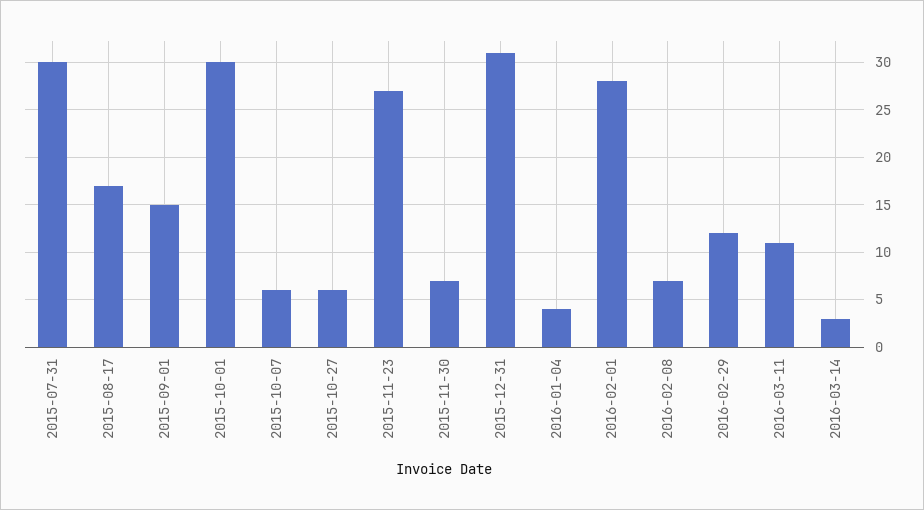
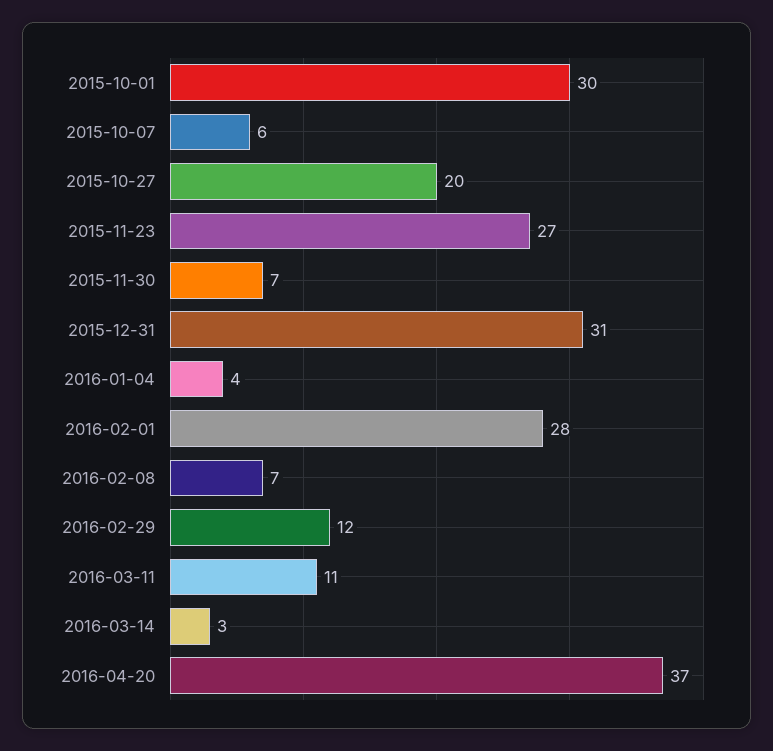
2015-07-31: 30 -> none
2015-08-17: 17 -> none
2015-09-01: 15 -> none
2015-10-27: 6 -> 20
2016-04-20: none -> 37

